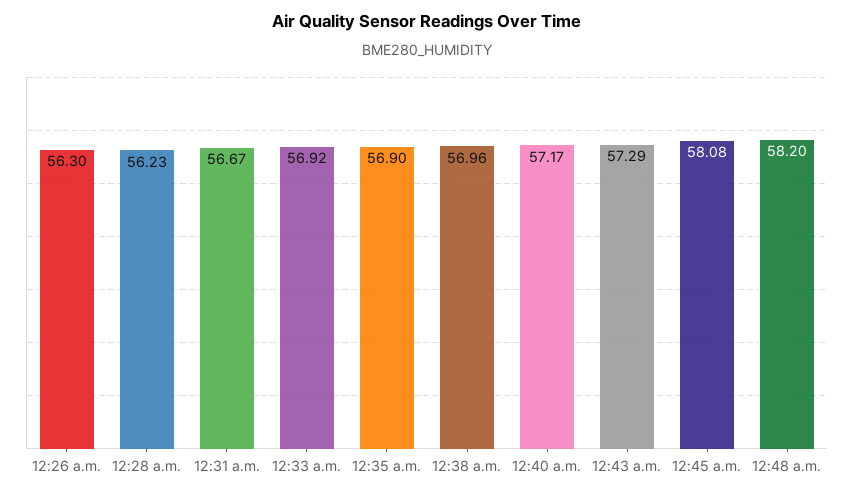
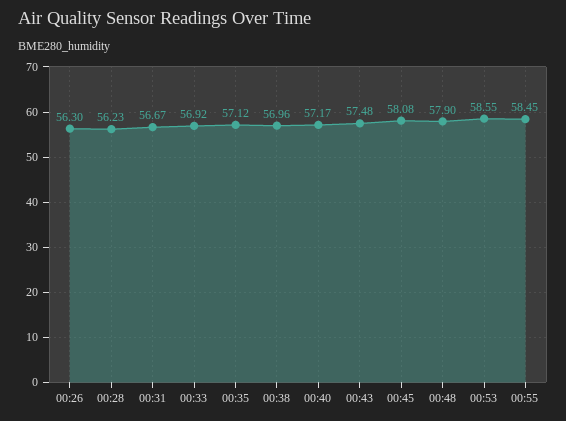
12:35 a.m.: 56.9 -> 57.12
12:43 a.m.: 57.29 -> 57.48
12:48 a.m.: 58.2 -> 57.9
00:53: none -> 58.55
00:55: none -> 58.45

